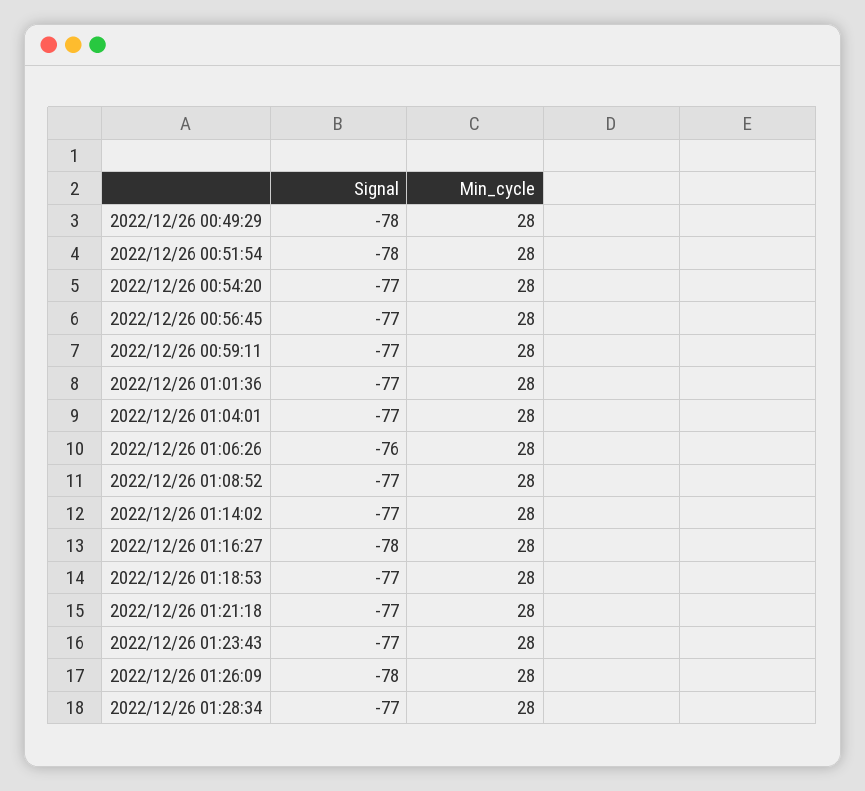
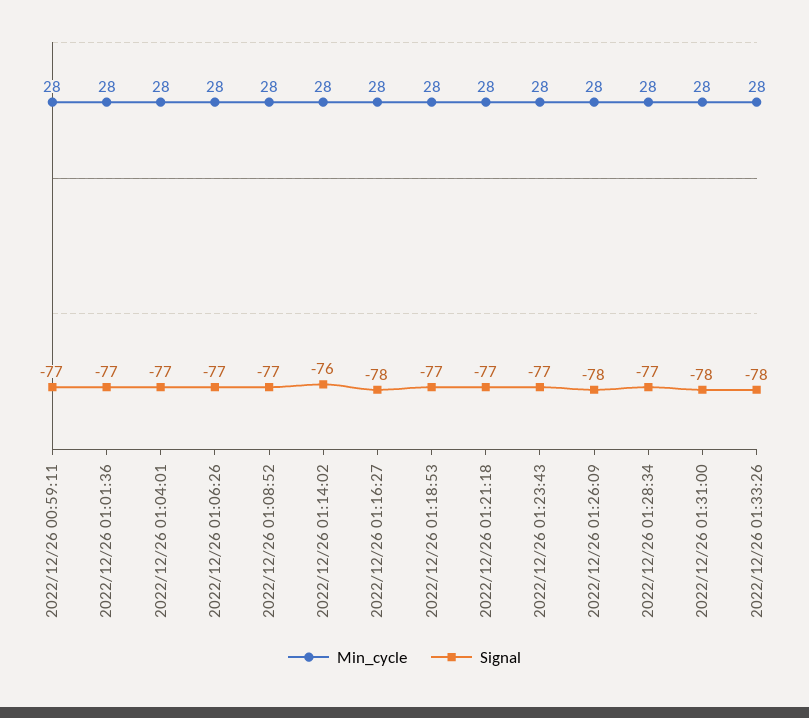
Signal, 2022/12/26 00:49:29: -78 -> none
Min_cycle, 2022/12/26 00:49:29: 28 -> none
Signal, 2022/12/26 00:51:54: -78 -> none
Min_cycle, 2022/12/26 00:51:54: 28 -> none
Signal, 2022/12/26 00:54:20: -77 -> none
Min_cycle, 2022/12/26 00:54:20: 28 -> none
Signal, 2022/12/26 00:56:45: -77 -> none
Min_cycle, 2022/12/26 00:56:45: 28 -> none
Signal, 2022/12/26 01:06:26: -76 -> -77
Signal, 2022/12/26 01:14:02: -77 -> -76
Min_cycle, 2022/12/26 01:31:00: none -> 28
Signal, 2022/12/26 01:31:00: none -> -78
Min_cycle, 2022/12/26 01:33:26: none -> 28
Signal, 2022/12/26 01:33:26: none -> -78

